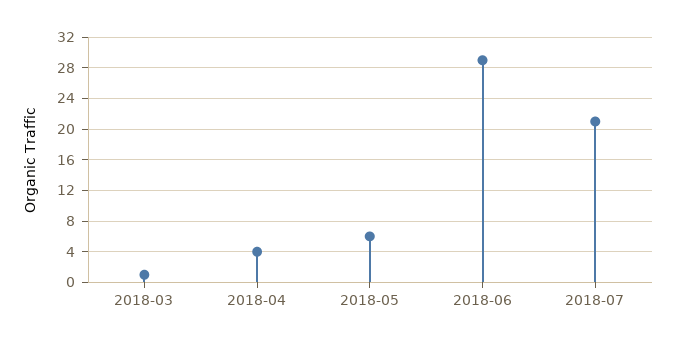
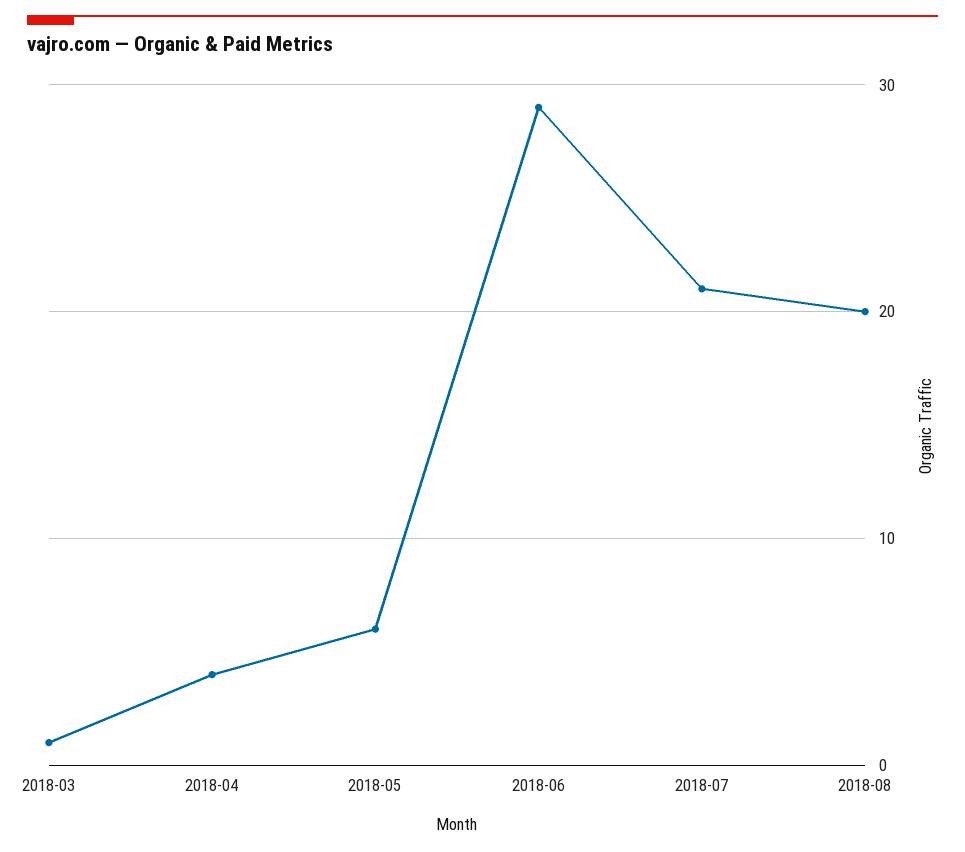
2018-08: none -> 20

